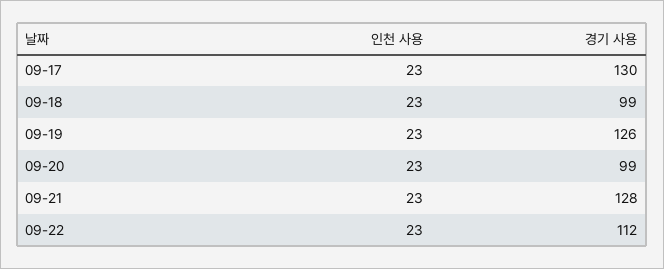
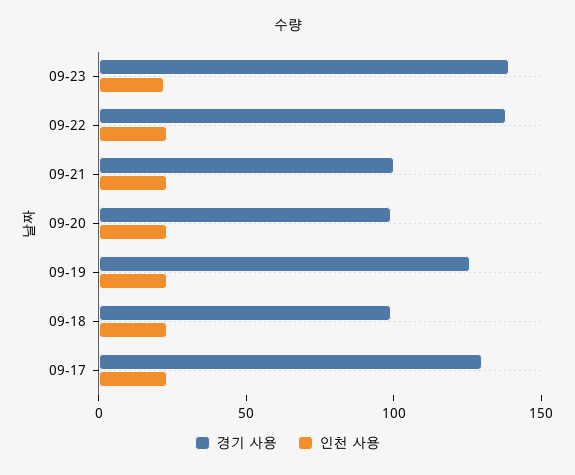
경기 사용, 09-21: 128 -> 100
경기 사용, 09-22: 112 -> 140
경기 사용, 09-23: none -> 140
인천 사용, 09-23: none -> 20

